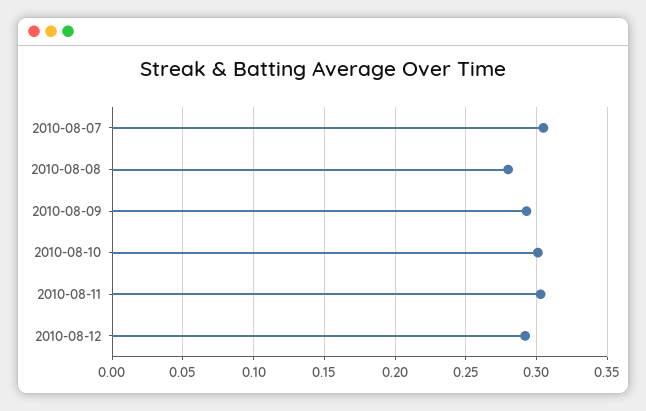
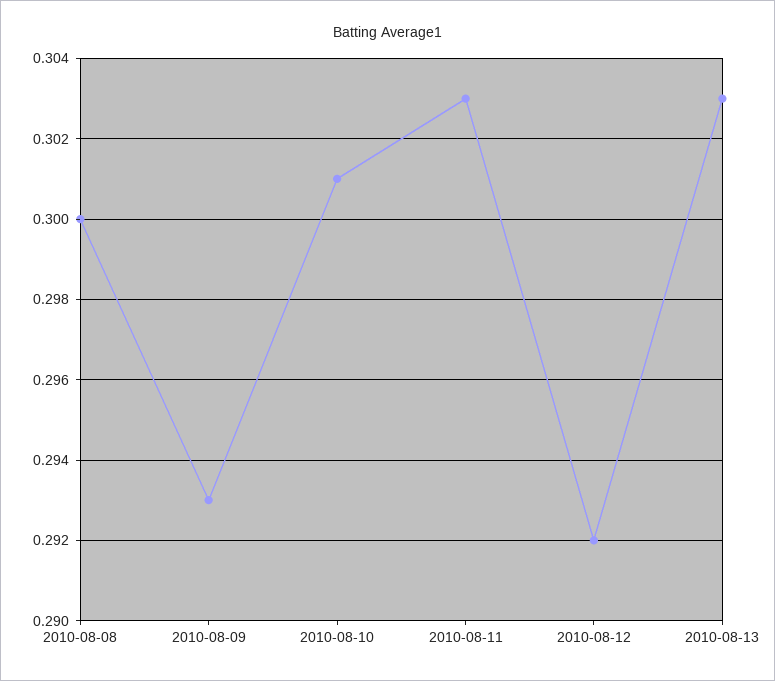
2010-08-07: 0.305 -> none
2010-08-08: 0.28 -> 0.3
2010-08-13: none -> 0.303

